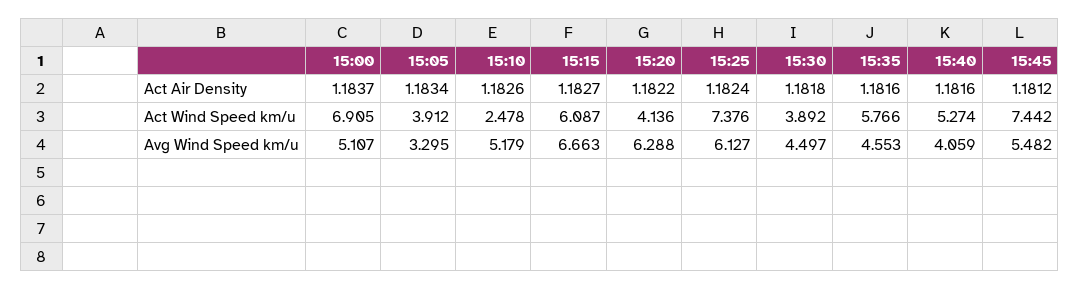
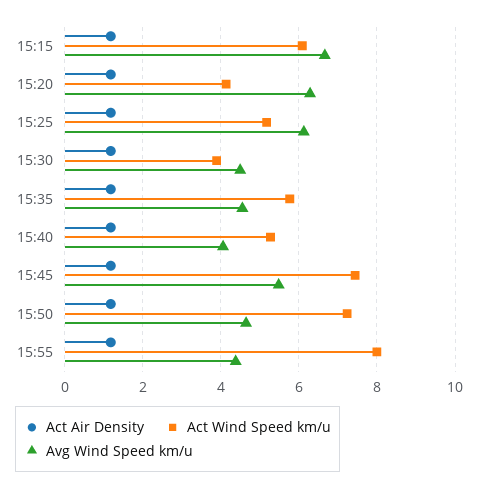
Act Air Density, 15:00: 1.1837 -> none
Act Air Density, 15:05: 1.1834 -> none
Act Air Density, 15:10: 1.1826 -> none
Act Wind Speed km/u, 15:00: 6.905 -> none
Act Wind Speed km/u, 15:05: 3.912 -> none
Act Wind Speed km/u, 15:10: 2.478 -> none
Act Wind Speed km/u, 15:25: 7.376 -> 5.2
Avg Wind Speed km/u, 15:00: 5.107 -> none
Avg Wind Speed km/u, 15:05: 3.295 -> none
Avg Wind Speed km/u, 15:10: 5.179 -> none
Act Air Density, 15:50: none -> 1.2
Act Wind Speed km/u, 15:50: none -> 7.2
Avg Wind Speed km/u, 15:50: none -> 4.6
Act Air Density, 15:55: none -> 1.2
Act Wind Speed km/u, 15:55: none -> 8
Avg Wind Speed km/u, 15:55: none -> 4.4

